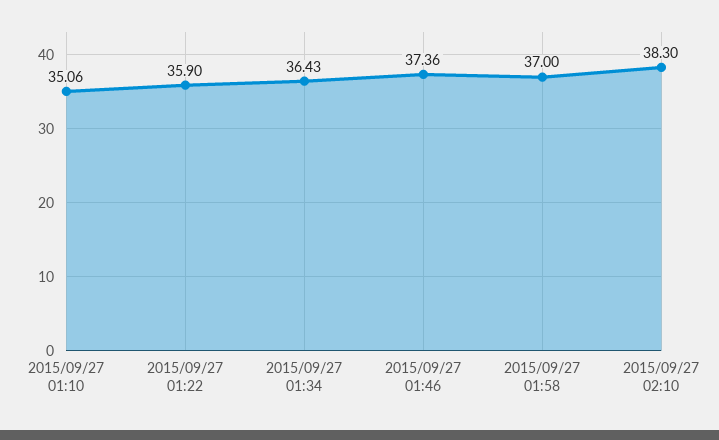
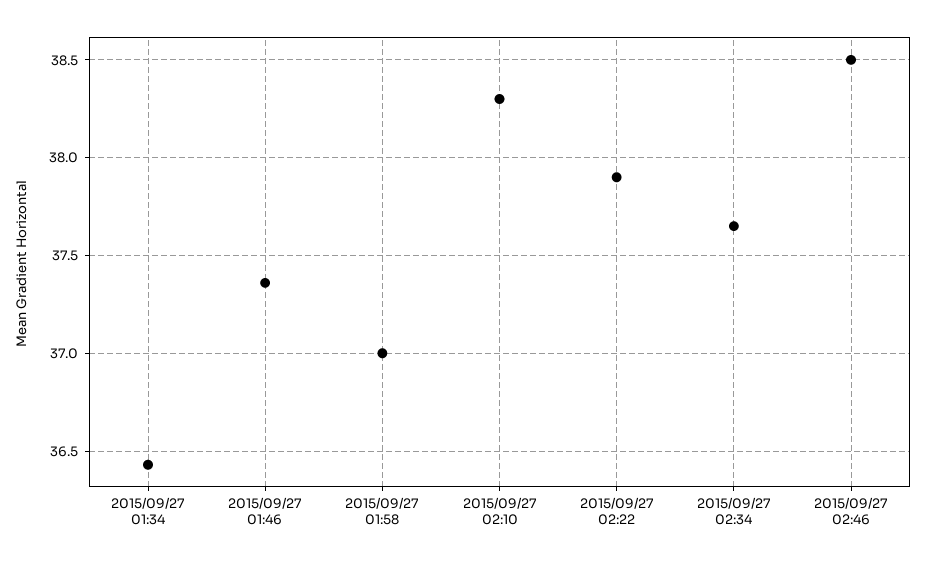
2015/09/27 01:10: 35.06 -> none
2015/09/27 01:22: 35.9 -> none
2015/09/27 02:22: none -> 37.9
2015/09/27 02:34: none -> 37.65
2015/09/27 02:46: none -> 38.5

